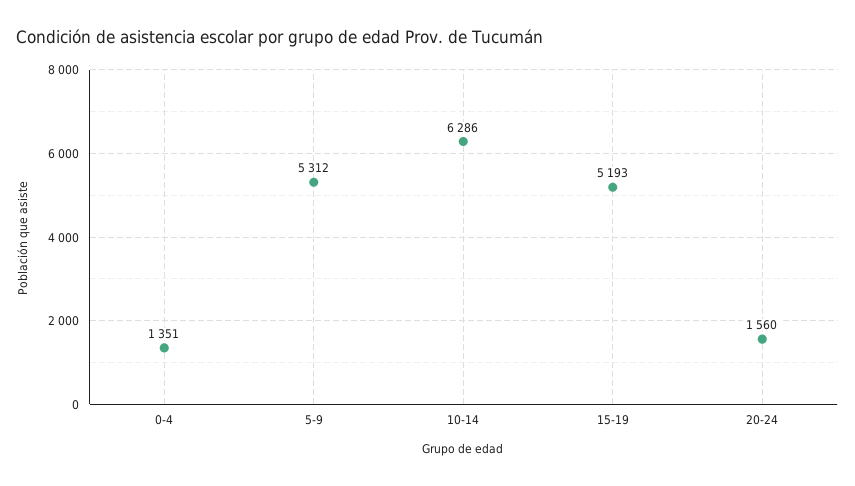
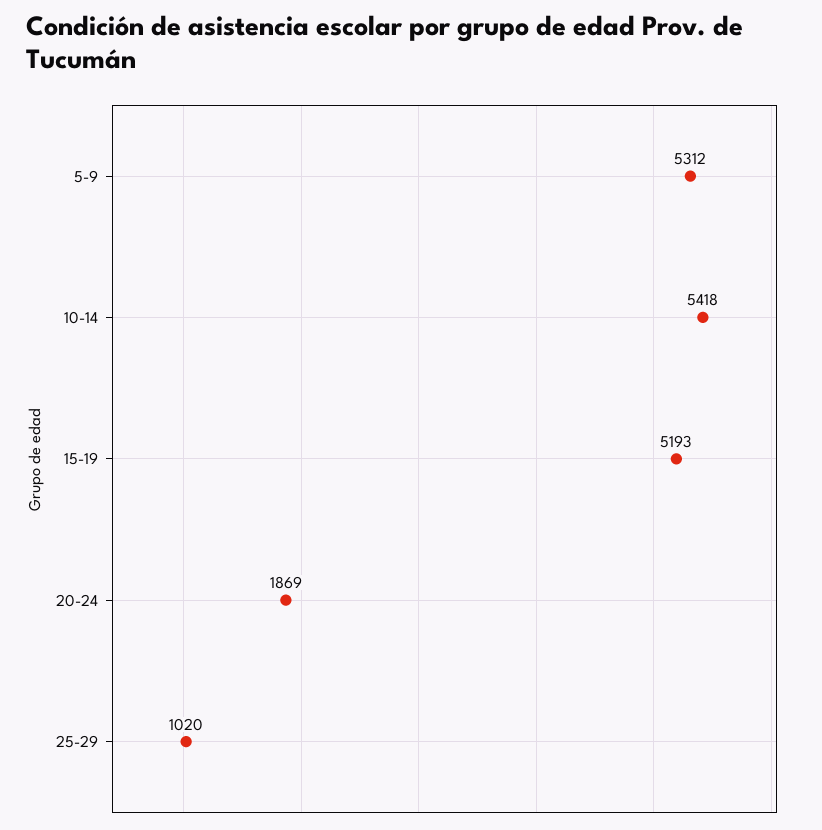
0-4: 1351 -> none
10-14: 6286 -> 5418
20-24: 1560 -> 1869
25-29: none -> 1020

